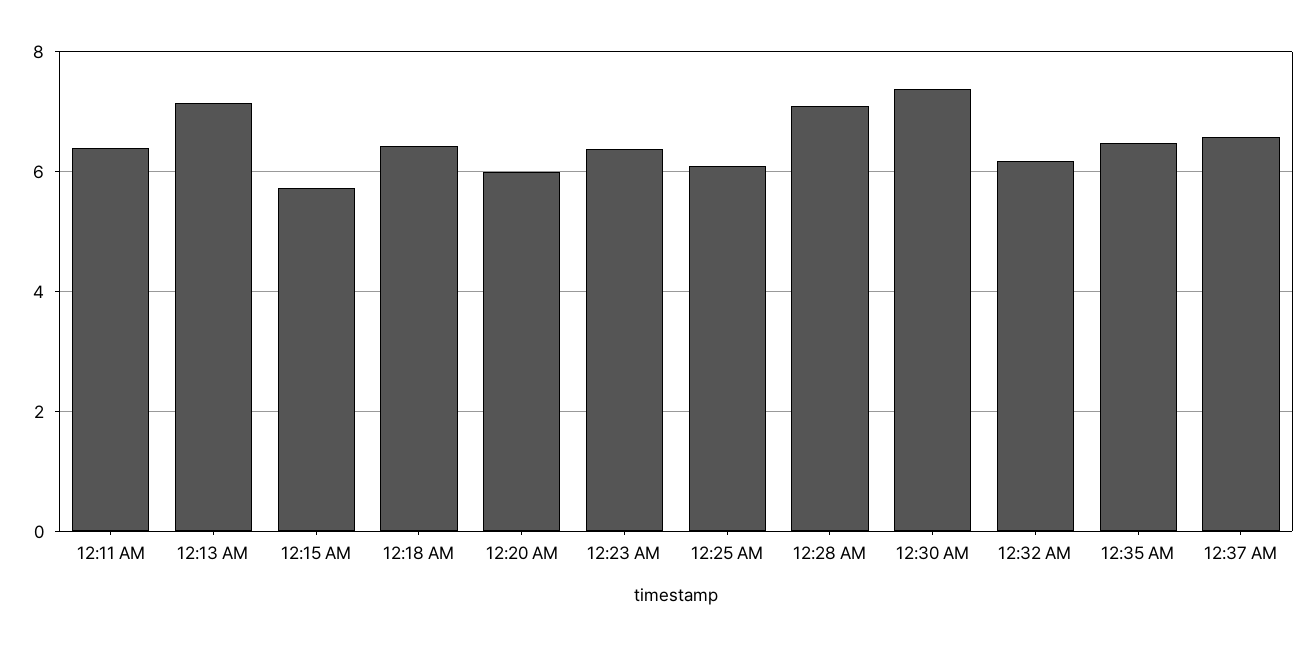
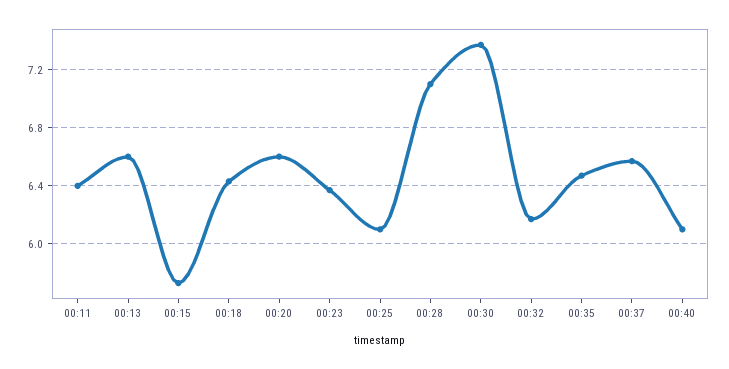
12:13 AM: 7.2 -> 6.6
12:20 AM: 6 -> 6.6
00:40: none -> 6.1

